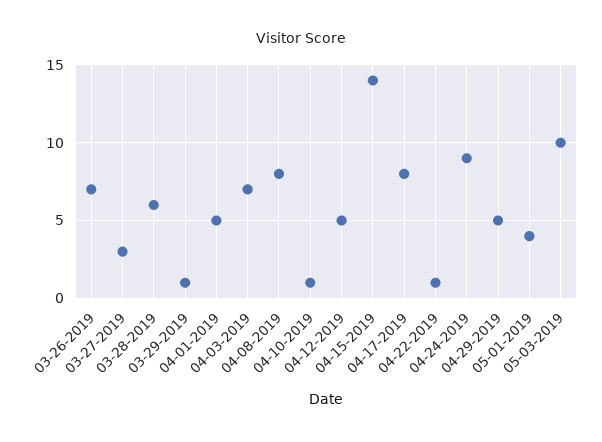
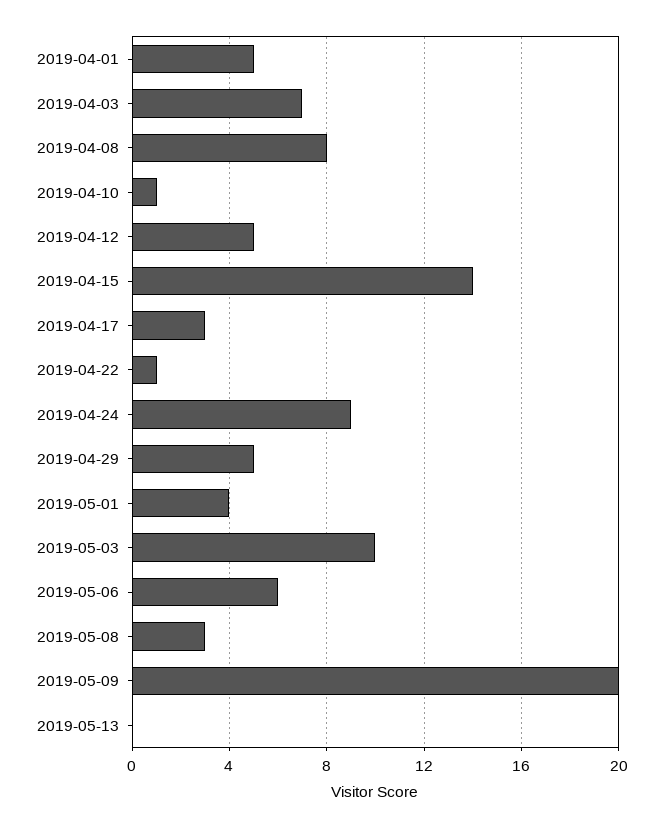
03-26-2019: 7 -> none
03-27-2019: 3 -> none
03-28-2019: 6 -> none
03-29-2019: 1 -> none
04-17-2019: 8 -> 3
2019-05-06: none -> 6
2019-05-08: none -> 3
2019-05-09: none -> 20
2019-05-13: none -> 0

